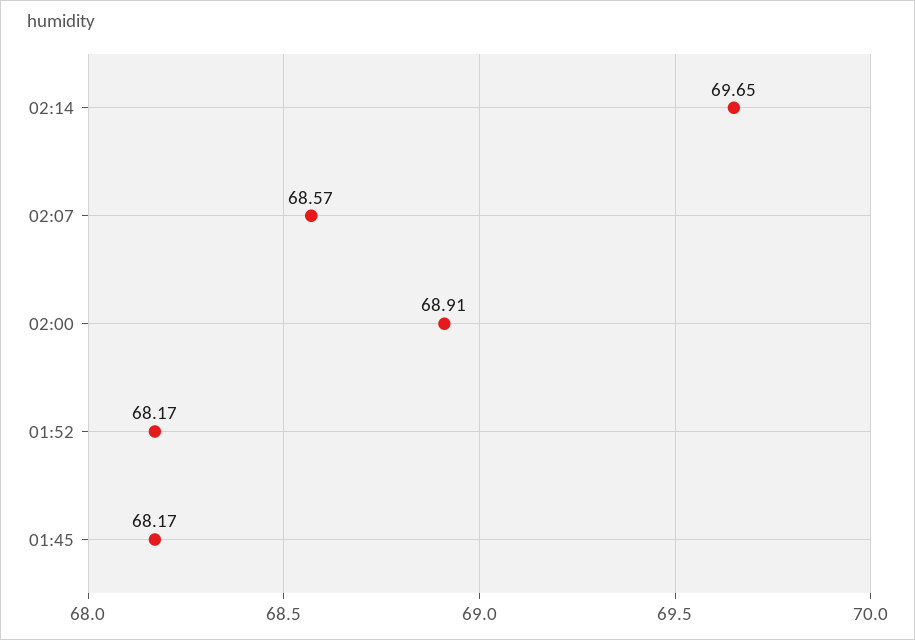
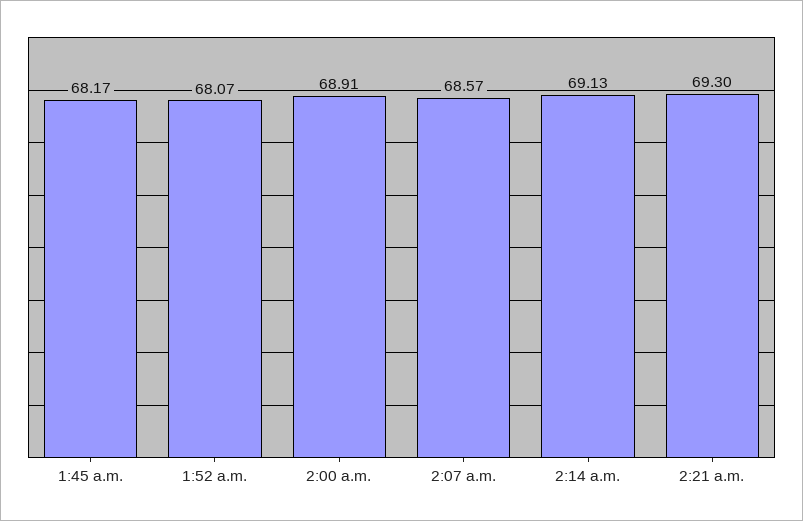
02:14: 69.65 -> 69.13
01:52: 68.17 -> 68.07
2:21 a.m.: none -> 69.3

